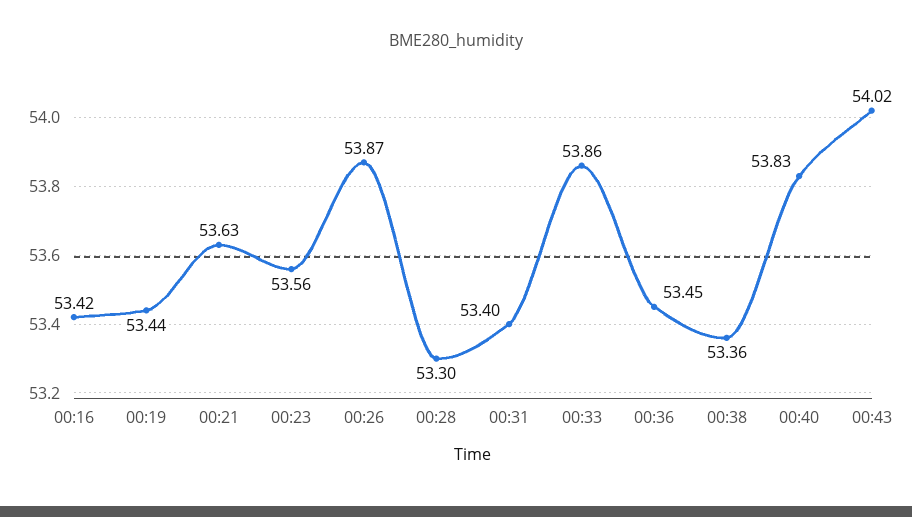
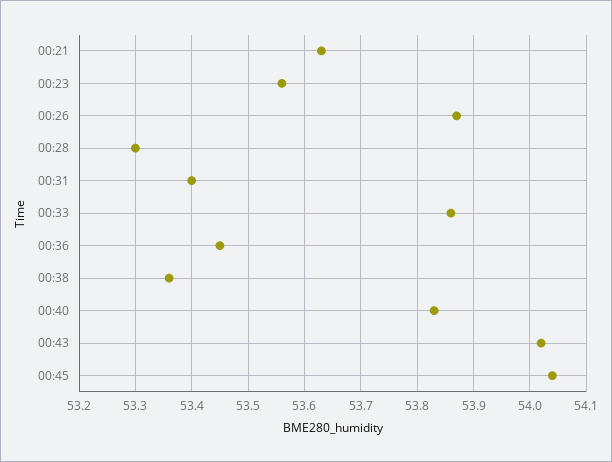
00:16: 53.42 -> none
00:19: 53.44 -> none
00:45: none -> 54.05

